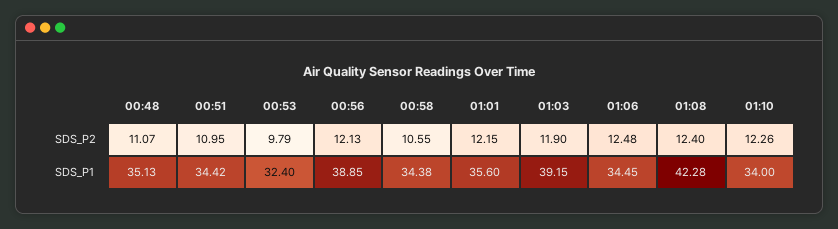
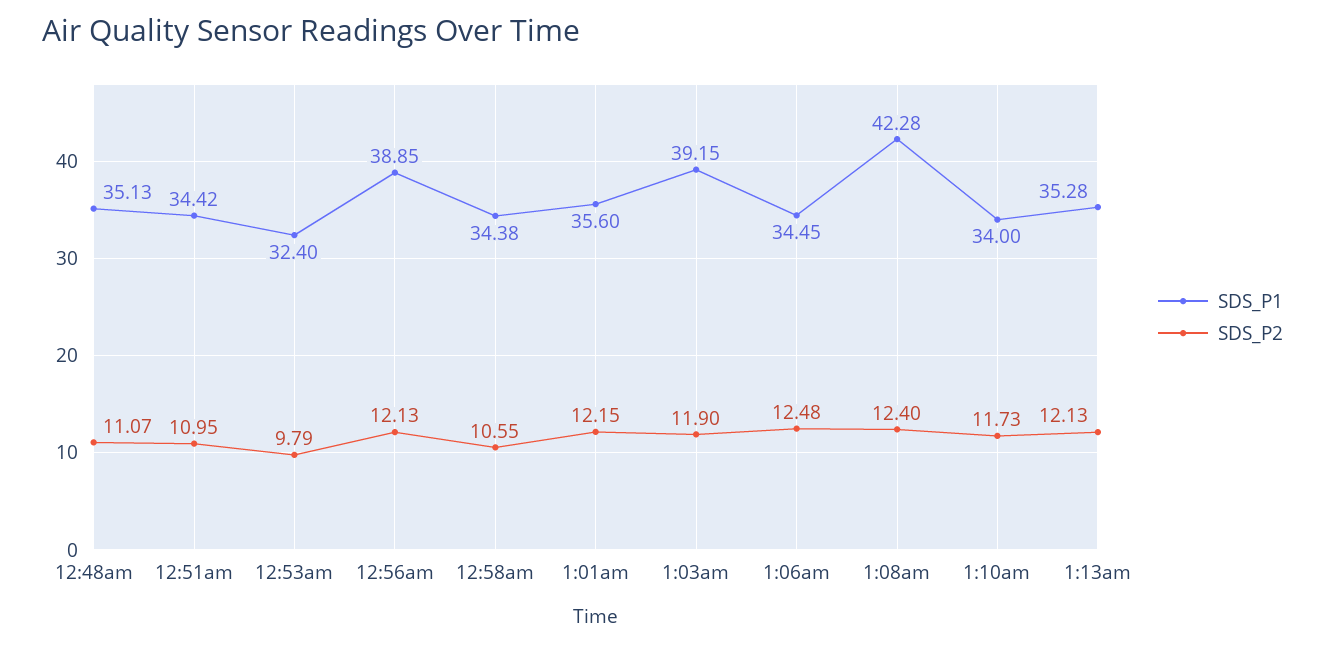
SDS_P2, 01:10: 12.26 -> 11.73
SDS_P1, 1:13am: none -> 35.28
SDS_P2, 1:13am: none -> 12.13

